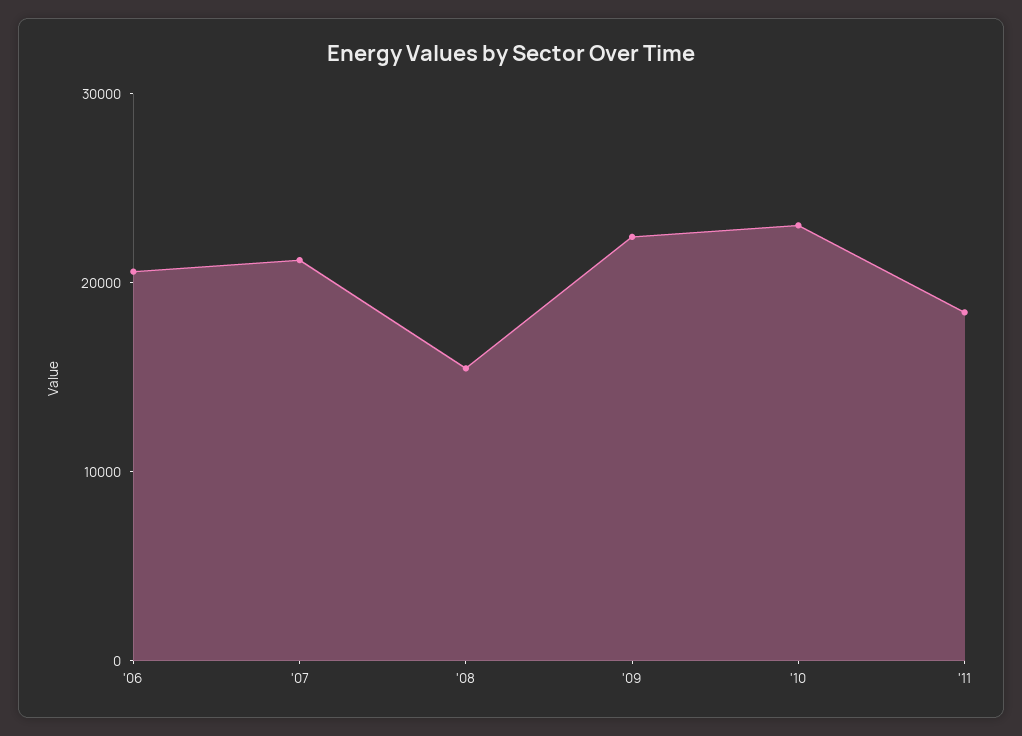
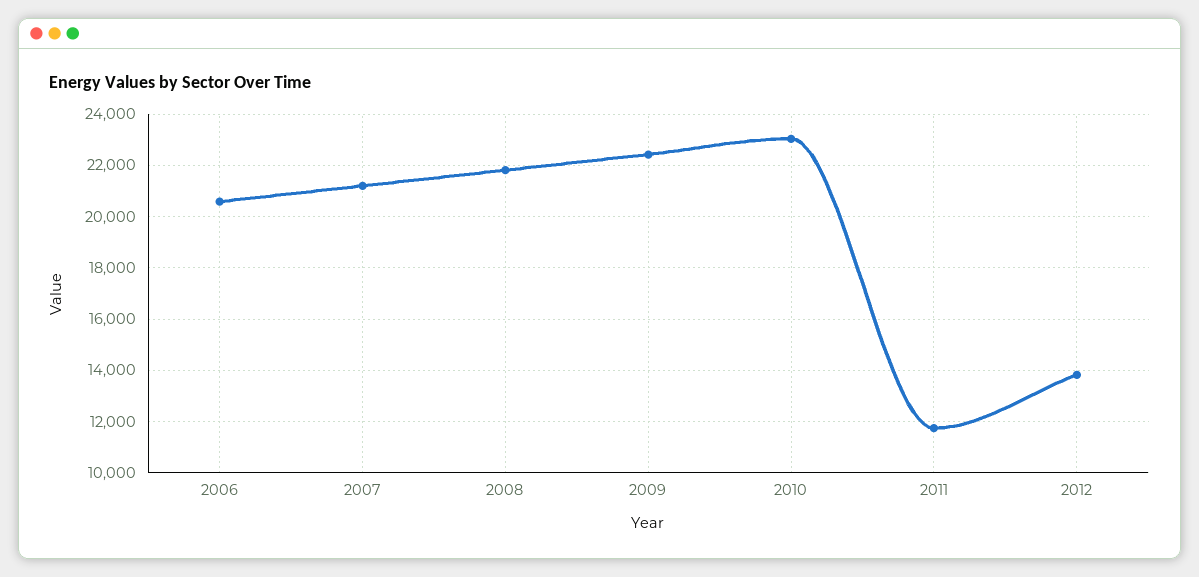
'08: 16000 -> 21750
'11: 18000 -> 11750
2012: none -> 13750

